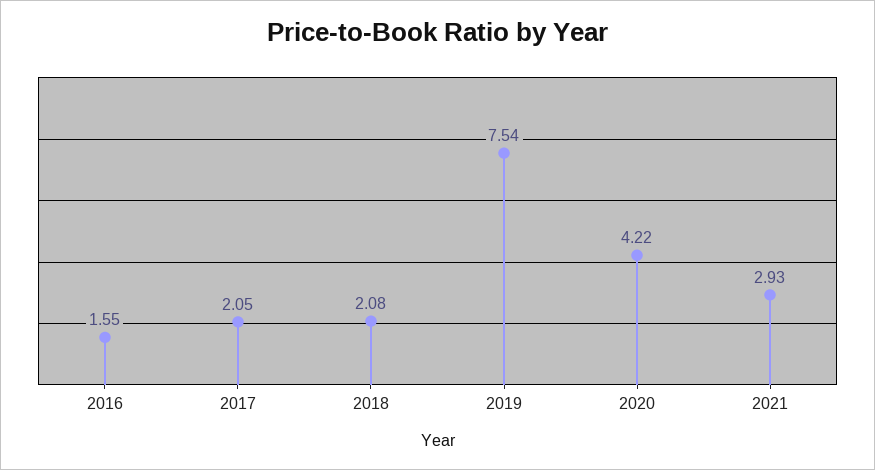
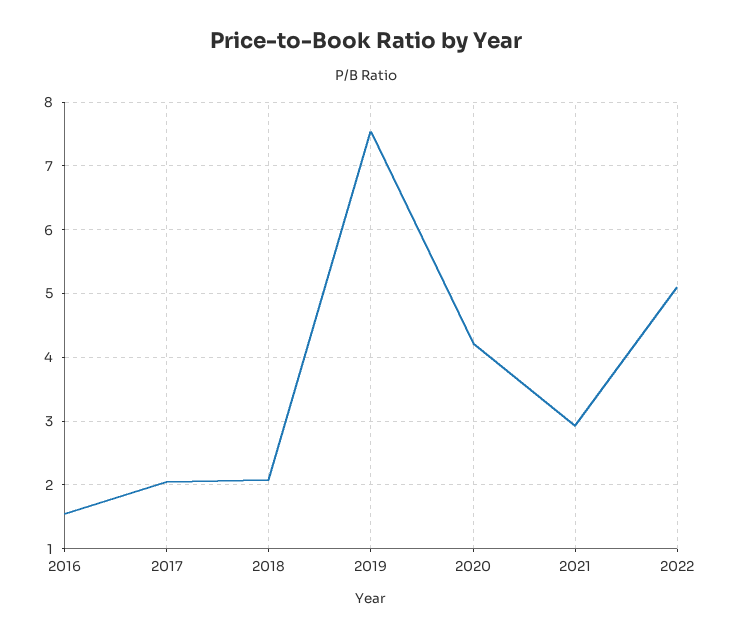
2022: none -> 5.1

